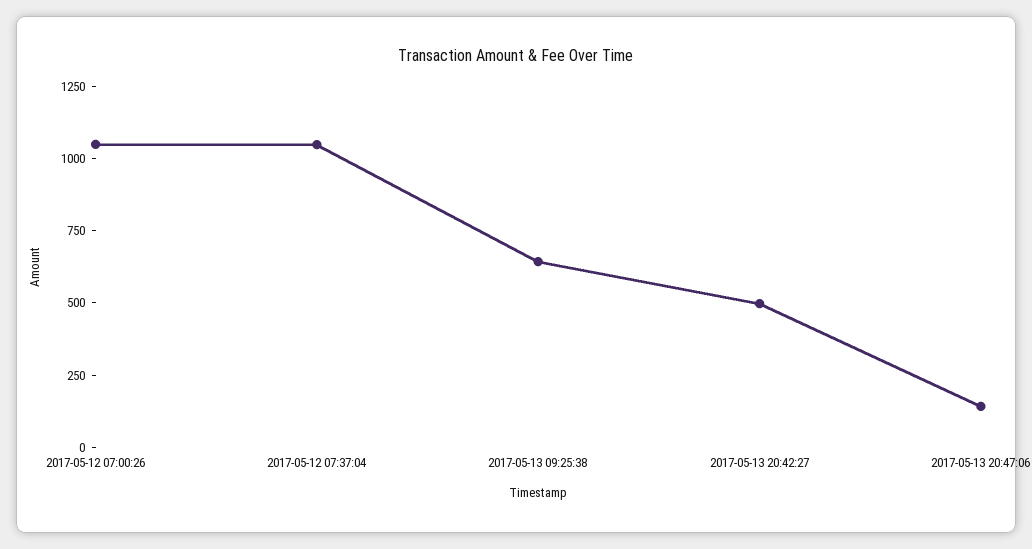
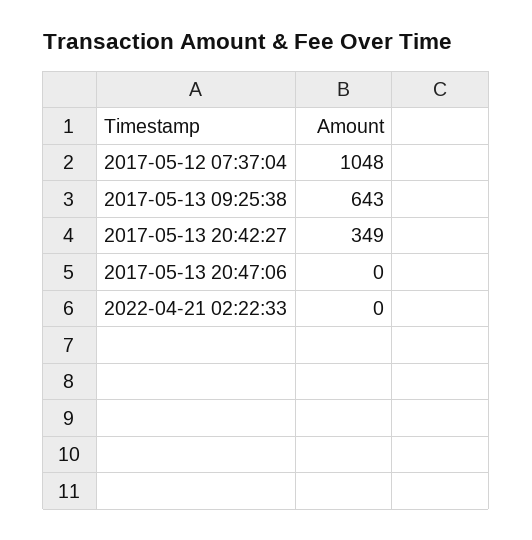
2017-05-12 07:00:26: 1050 -> none
2017-05-13 20:42:27: 500 -> 349
2017-05-13 20:47:06: 150 -> 0
2022-04-21 02:22:33: none -> 0

